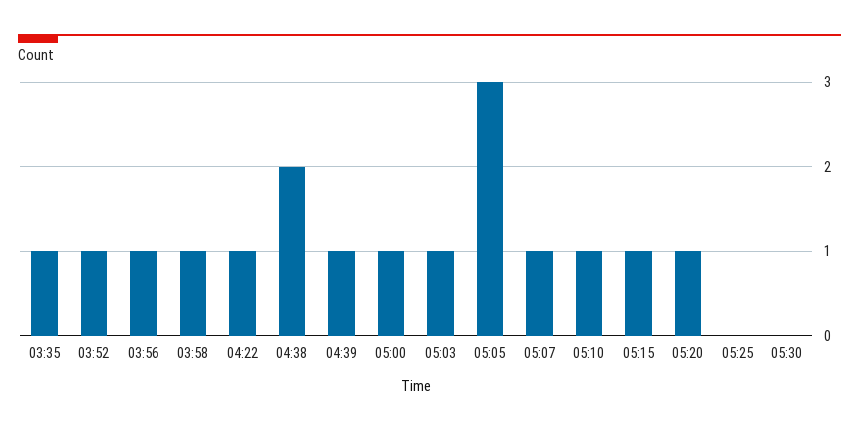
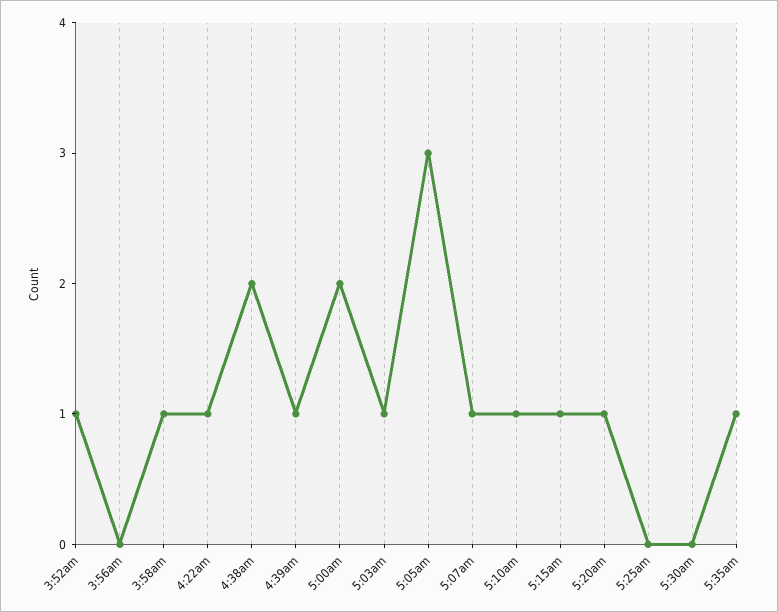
03:35: 1 -> none
03:56: 1 -> 0
05:00: 1 -> 2
5:35am: none -> 1

